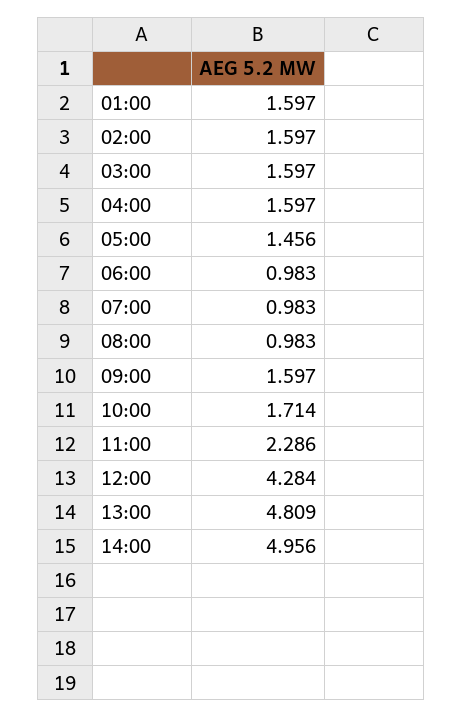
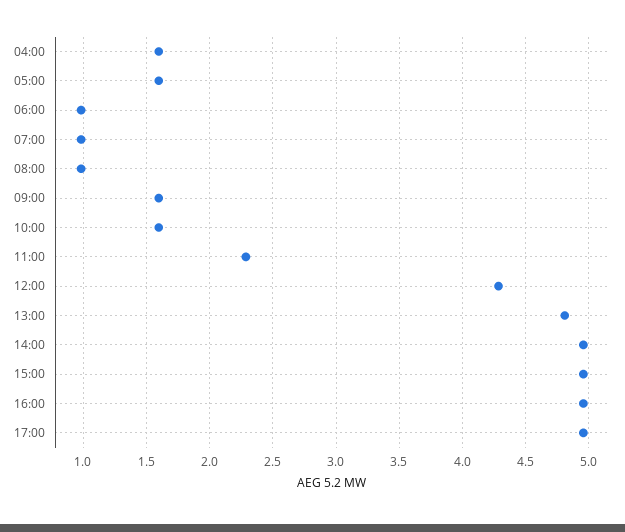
01:00: 1.597 -> none
02:00: 1.597 -> none
03:00: 1.597 -> none
05:00: 1.456 -> 1.6
10:00: 1.714 -> 1.6
15:00: none -> 4.95
16:00: none -> 4.95
17:00: none -> 4.95

